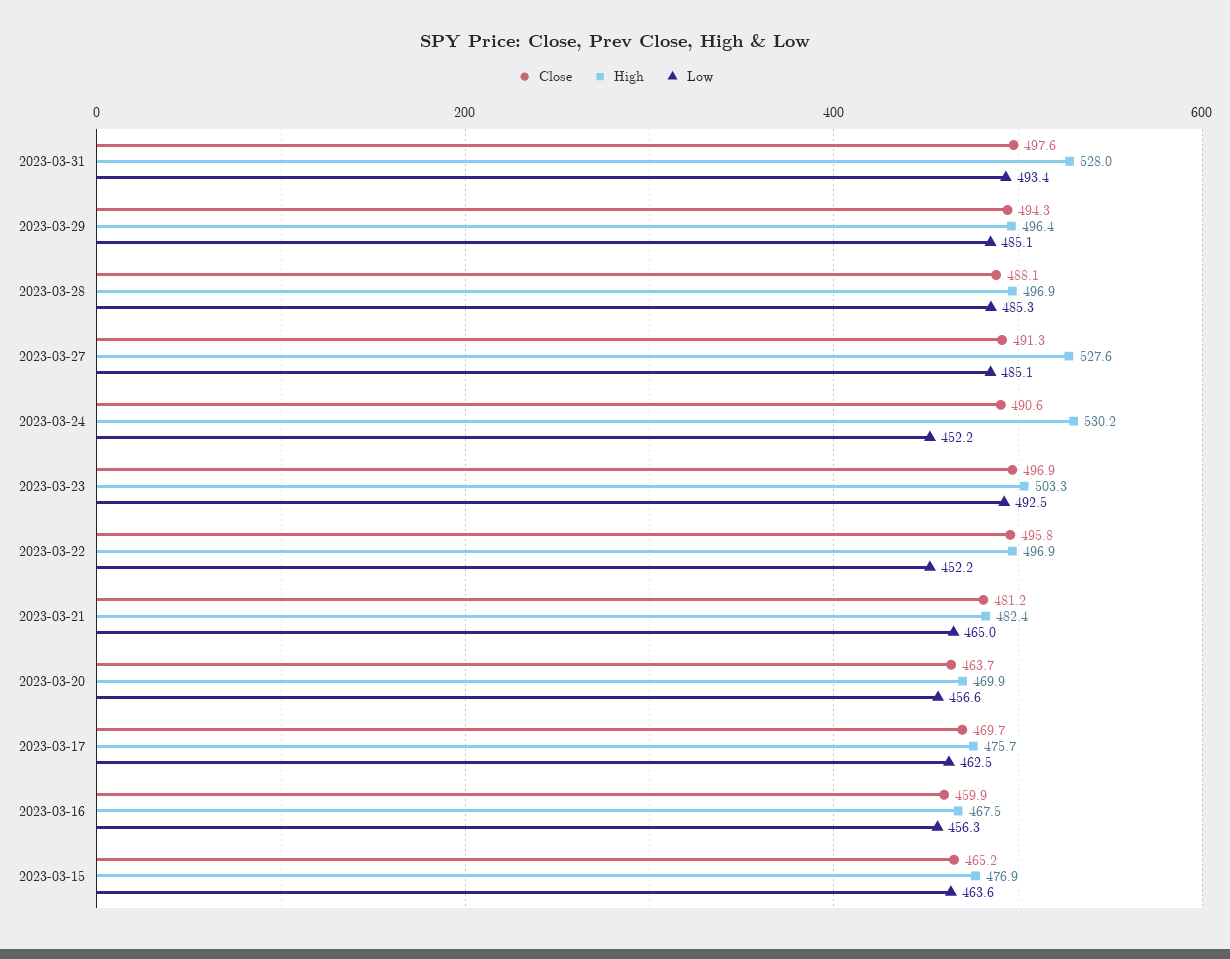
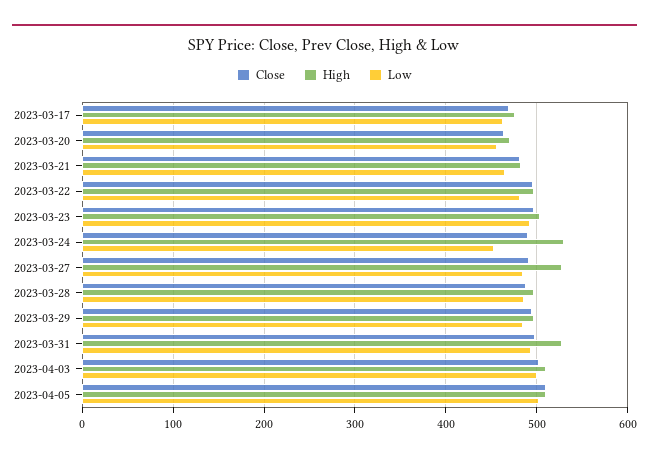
Low, 2023-03-22: 452.2 -> 480
Close, 2023-03-16: 459.9 -> none
High, 2023-03-16: 467.5 -> none
Low, 2023-03-16: 456.3 -> none
Close, 2023-03-15: 465.2 -> none
High, 2023-03-15: 476.9 -> none
Low, 2023-03-15: 463.6 -> none
Close, 2023-04-03: none -> 500
High, 2023-04-03: none -> 510
Low, 2023-04-03: none -> 500
Close, 2023-04-05: none -> 510
High, 2023-04-05: none -> 510
Low, 2023-04-05: none -> 500

